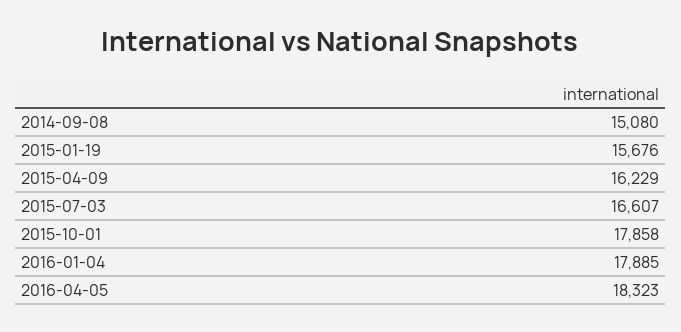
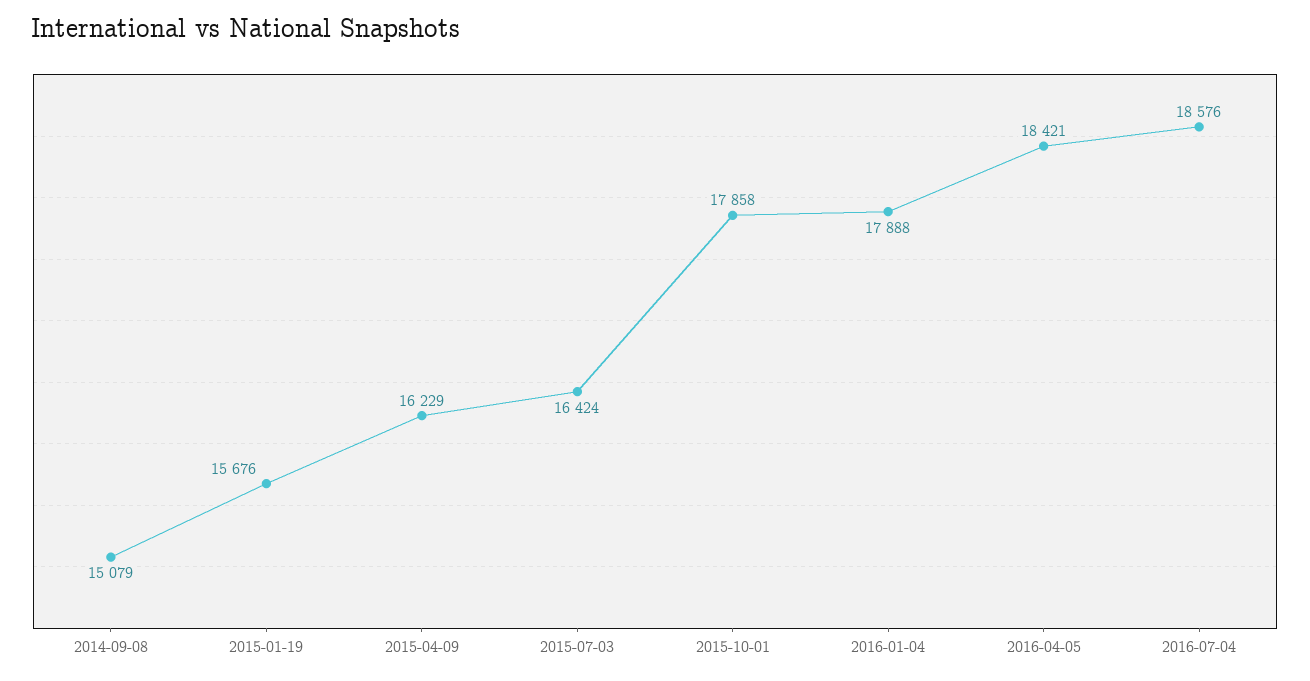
2014-09-08: 15080 -> 15079
2015-07-03: 16607 -> 16424
2016-01-04: 17885 -> 17888
2016-04-05: 18323 -> 18421
2016-07-04: none -> 18576

